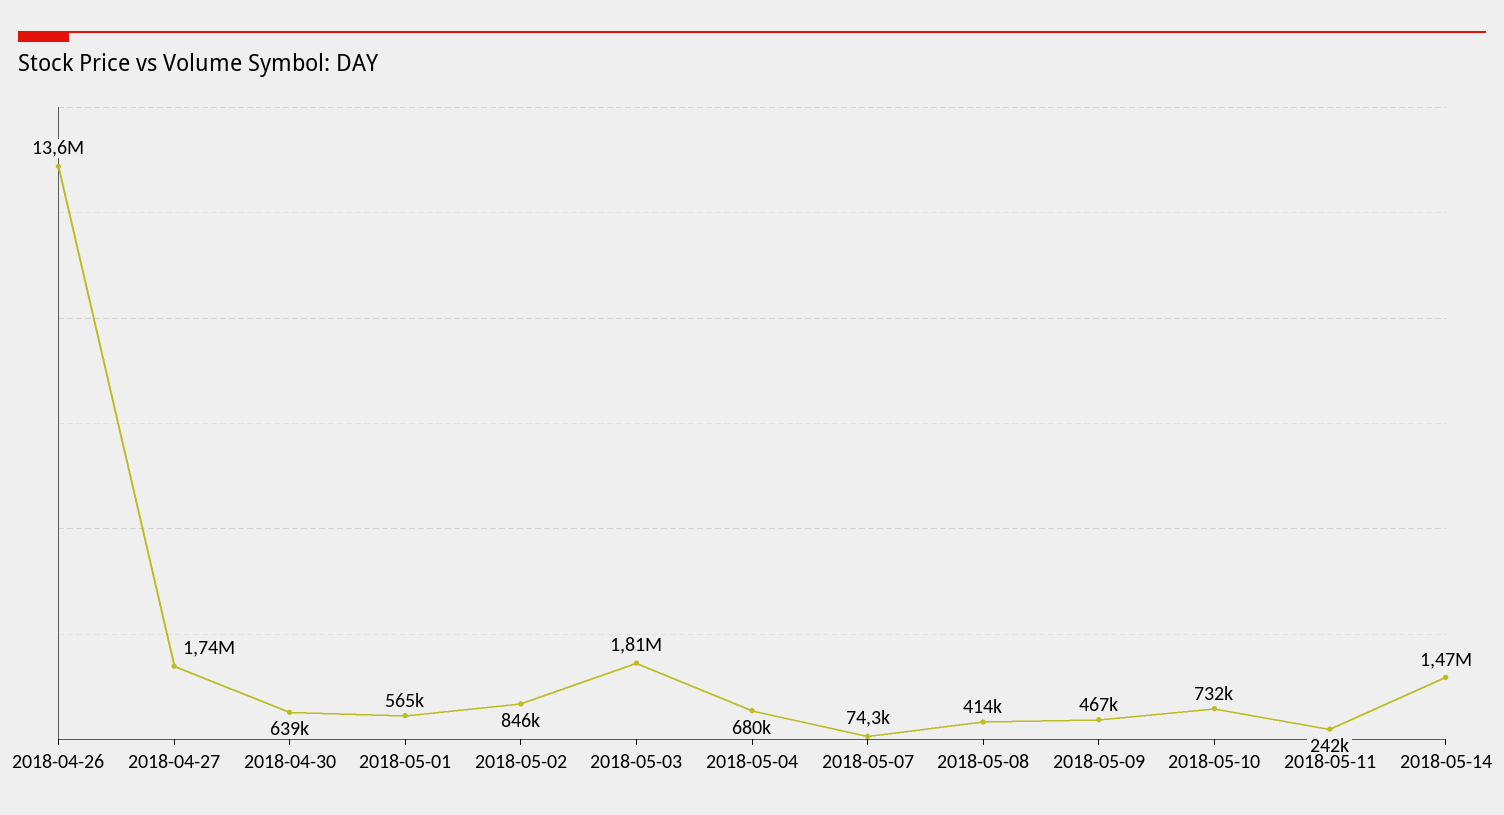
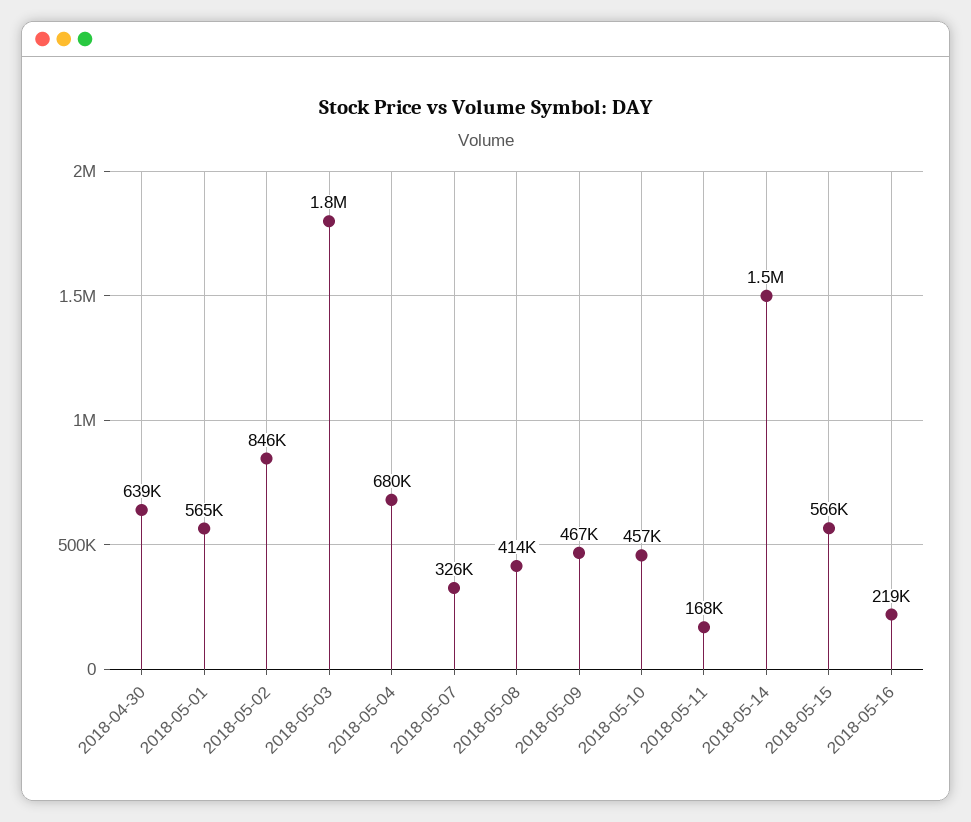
2018-04-26: 13600000 -> none
2018-04-27: 1740000 -> none
2018-05-07: 74300 -> 326000
2018-05-10: 732000 -> 457000
2018-05-11: 242000 -> 168000
2018-05-15: none -> 566000
2018-05-16: none -> 219000

